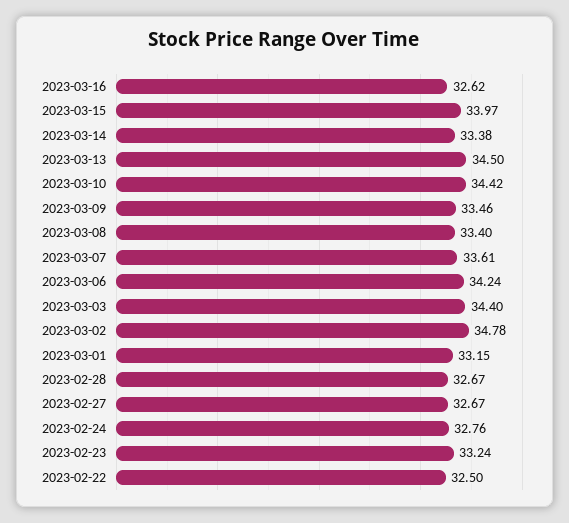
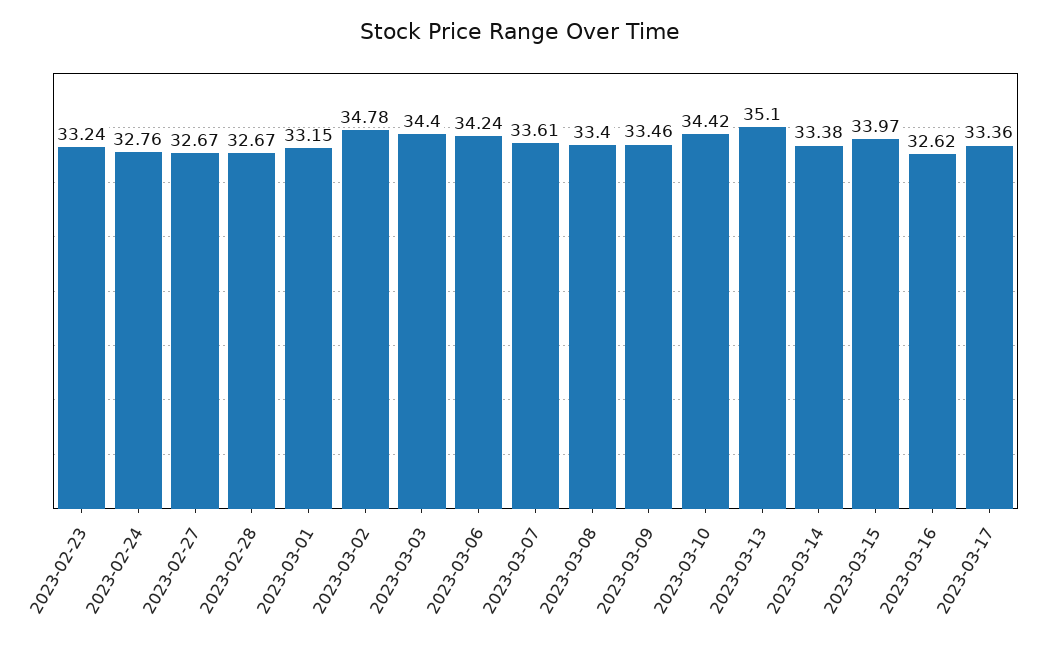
2023-03-13: 34.5 -> 35.1
2023-02-22: 32.5 -> none
2023-03-17: none -> 33.36

